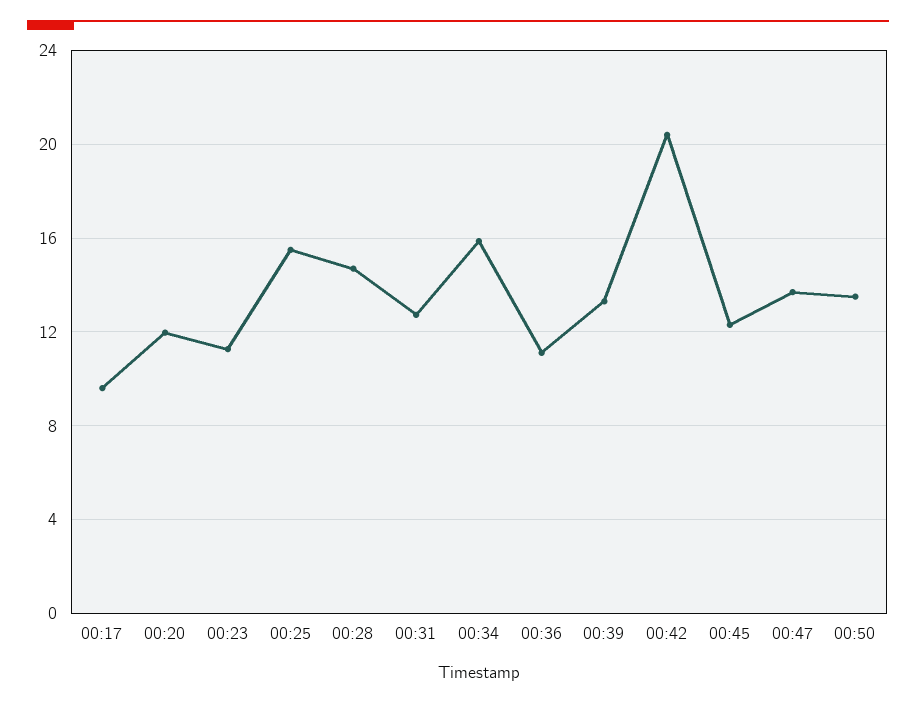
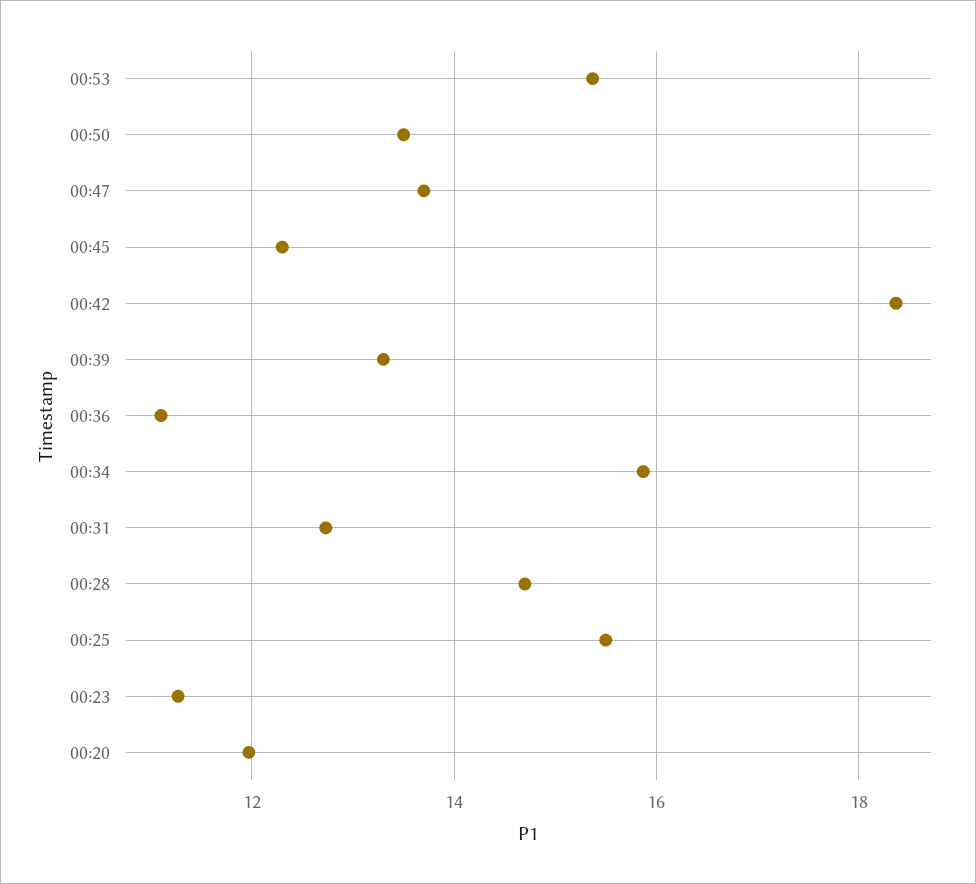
00:17: 9.5 -> none
00:42: 20.5 -> 18.4
00:53: none -> 15.4

